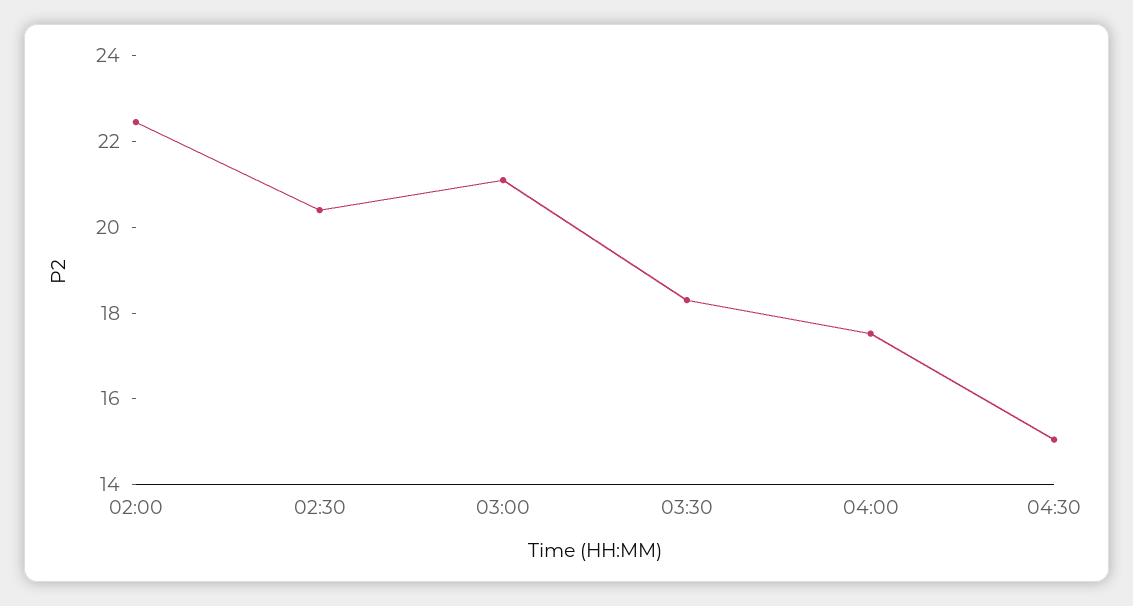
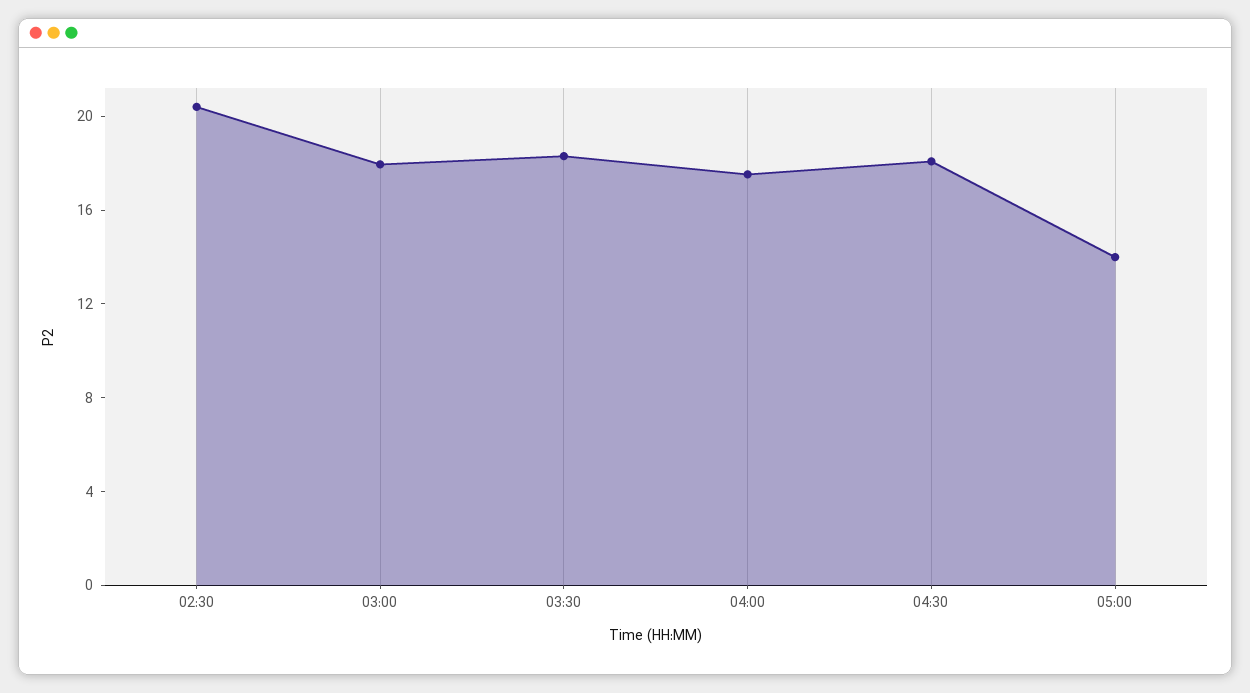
02:00: 22.5 -> none
03:00: 21 -> 18
04:30: 15 -> 18
05:00: none -> 14

